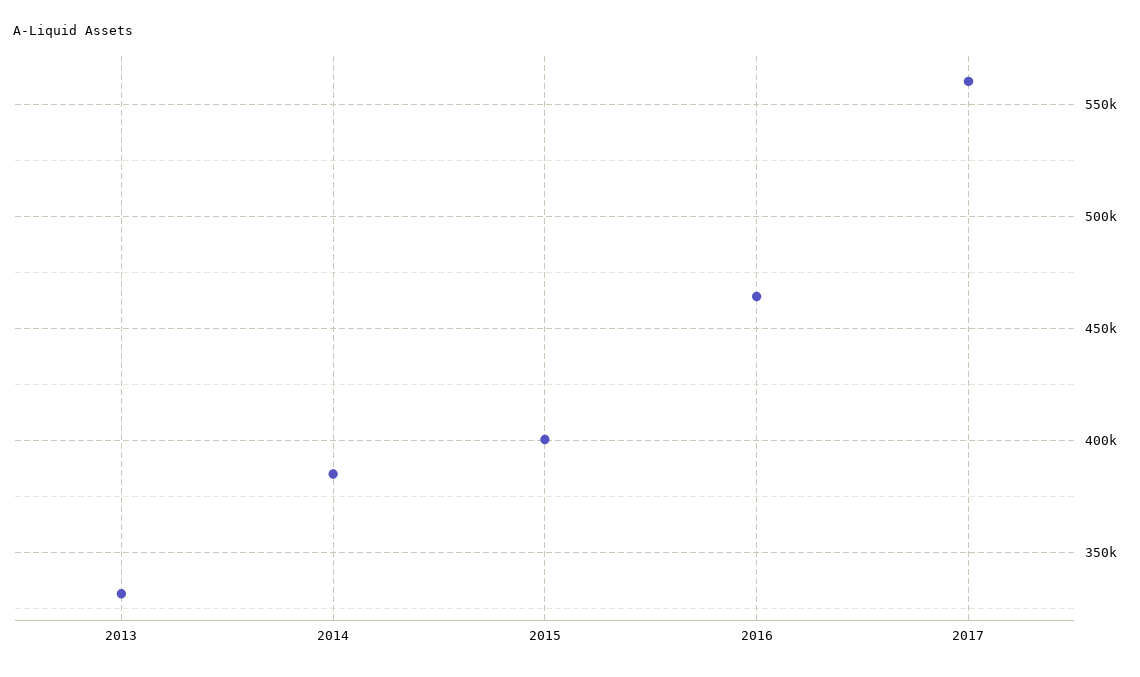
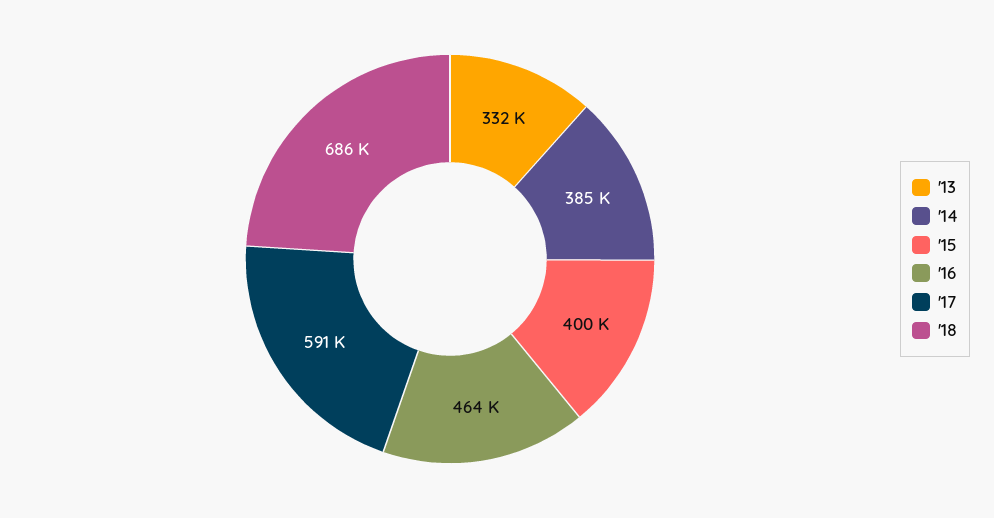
2017: 560000 -> 591000
'18: none -> 686000

